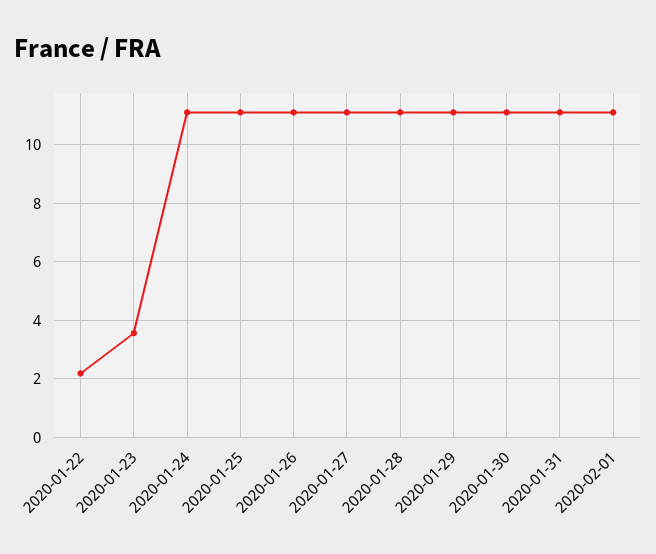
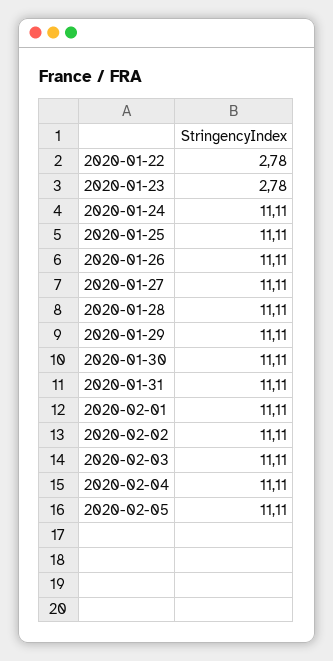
2020-01-22: 2.25 -> 2.78
2020-01-23: 3.5 -> 2.78
2020-02-02: none -> 11.11
2020-02-03: none -> 11.11
2020-02-04: none -> 11.11
2020-02-05: none -> 11.11

